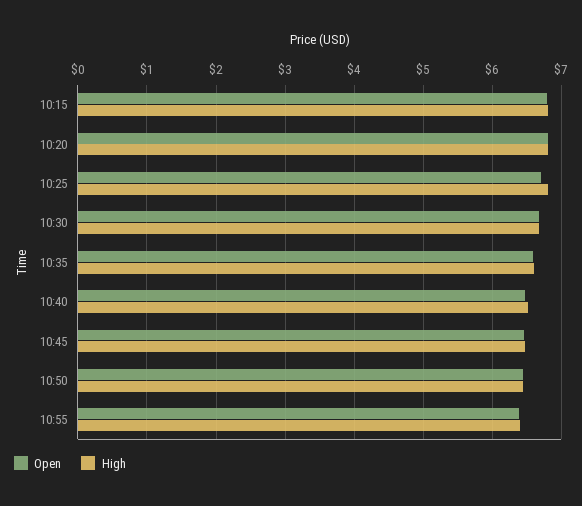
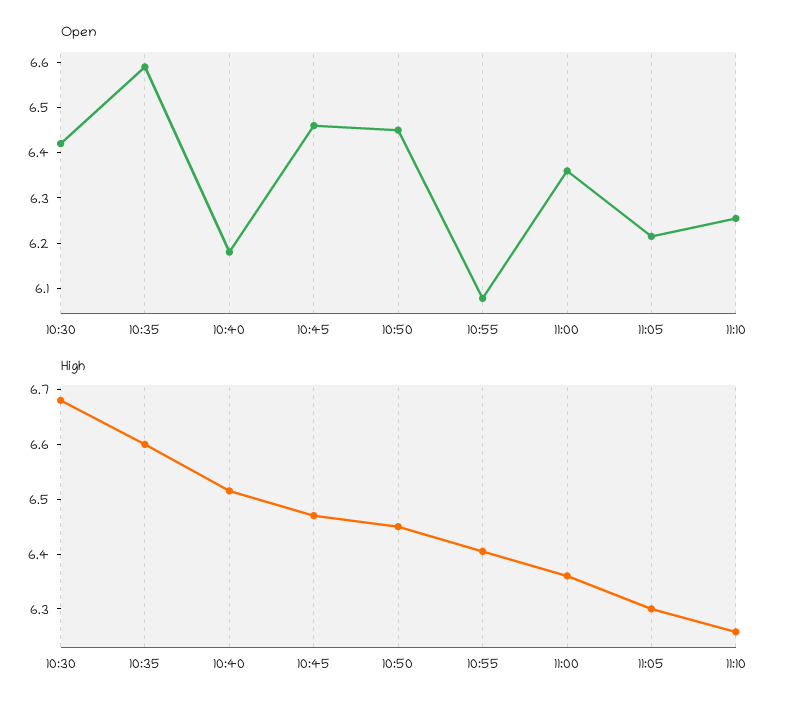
Open, 10:15: 6.8 -> none
High, 10:15: 6.8 -> none
Open, 10:20: 6.8 -> none
High, 10:20: 6.8 -> none
Open, 10:25: 6.7 -> none
High, 10:25: 6.8 -> none
Open, 10:30: 6.7 -> 6.42
Open, 10:40: 6.5 -> 6.18
Open, 10:55: 6.4 -> 6.08
Open, 11:00: none -> 6.36
Open, 11:05: none -> 6.22
Open, 11:10: none -> 6.26
High, 11:00: none -> 6.36
High, 11:05: none -> 6.3
High, 11:10: none -> 6.26

